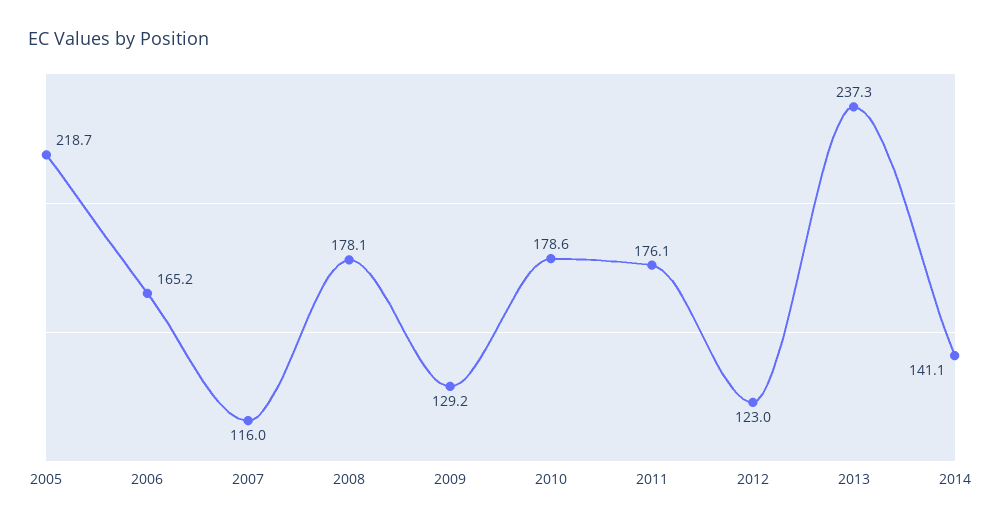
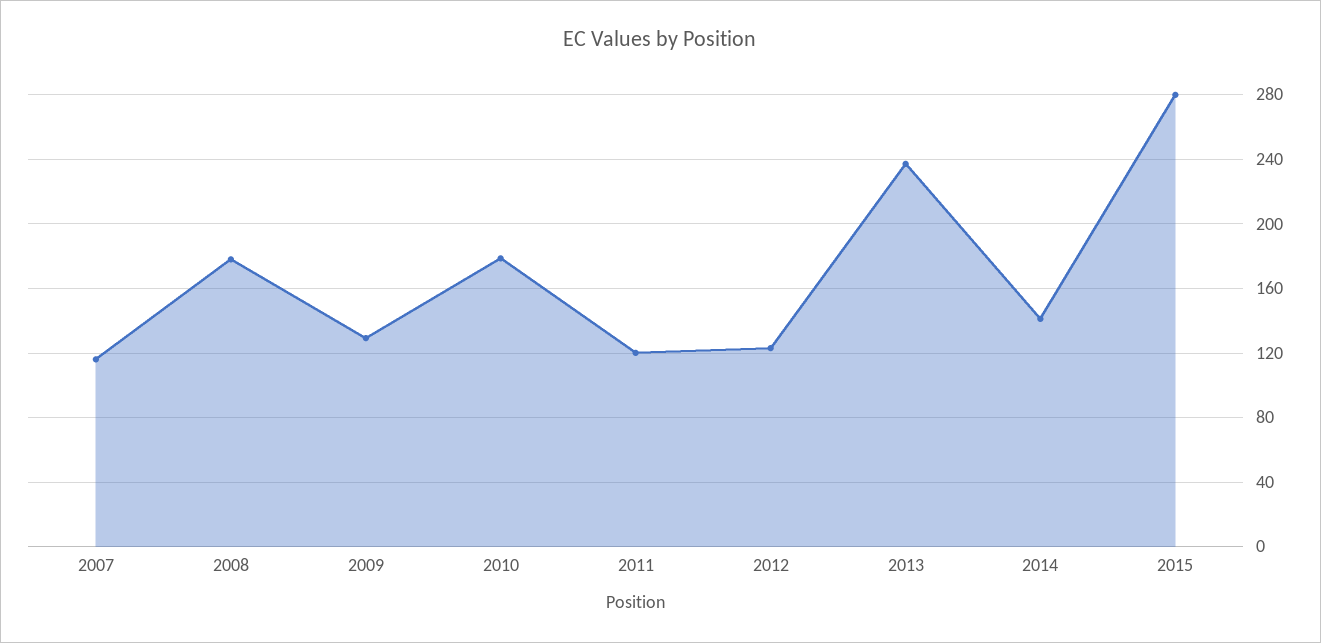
2005: 218.7 -> none
2006: 165.2 -> none
2011: 176.1 -> 120
2015: none -> 280

